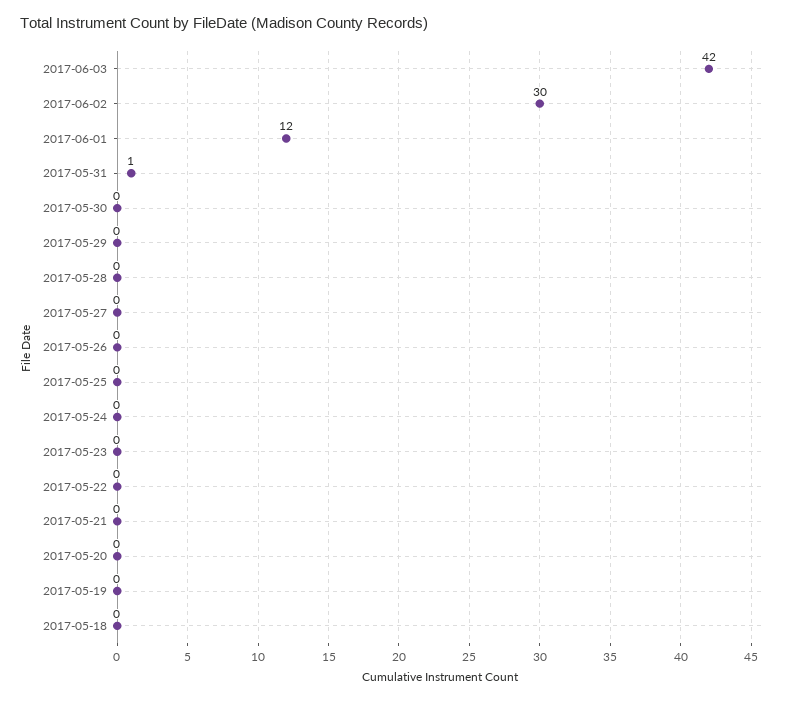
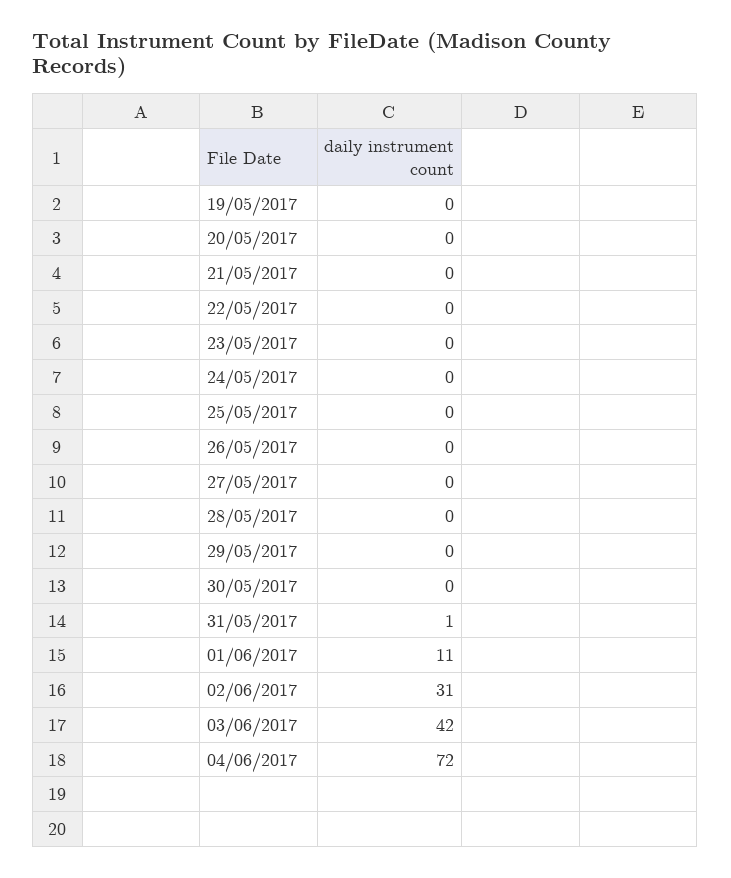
2017-06-02: 30 -> 31
2017-06-01: 12 -> 11
2017-05-18: 0 -> none
04/06/2017: none -> 72

